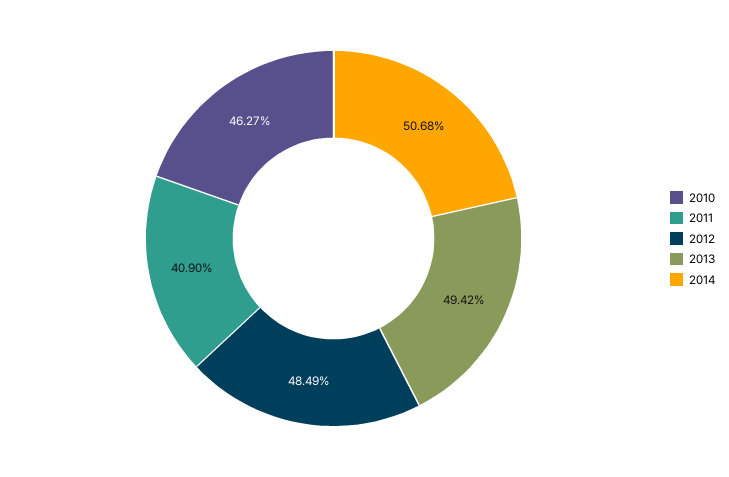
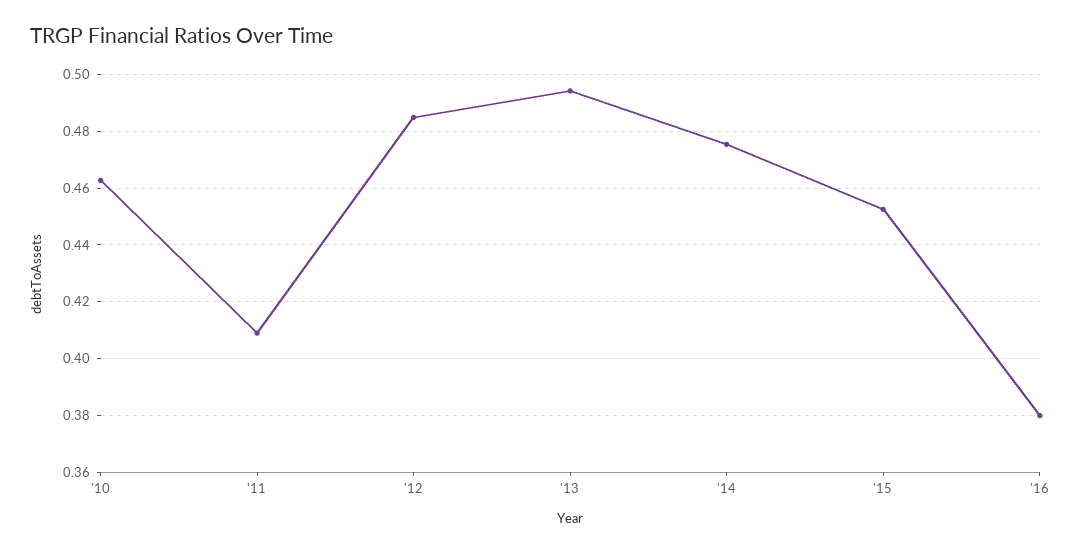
2014: 0.5068 -> 0.475
'15: none -> 0.4525
'16: none -> 0.38

